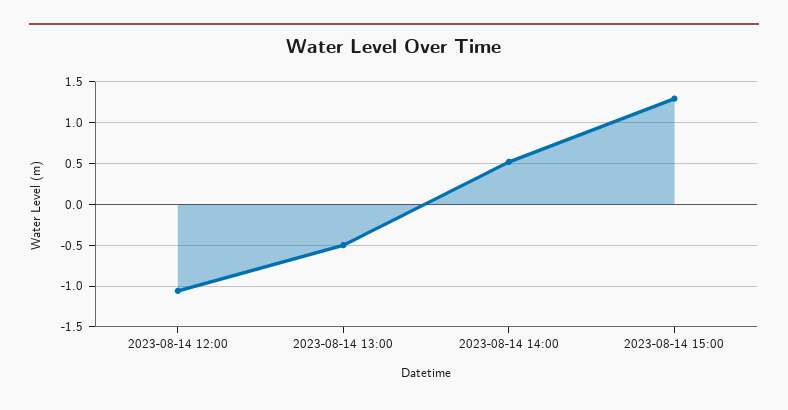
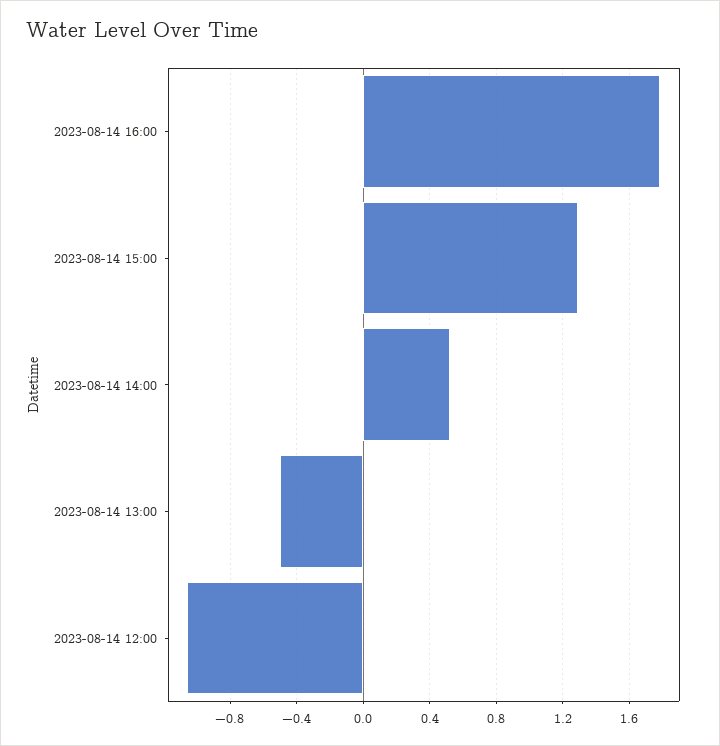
2023-08-14 16:00: none -> 1.8

